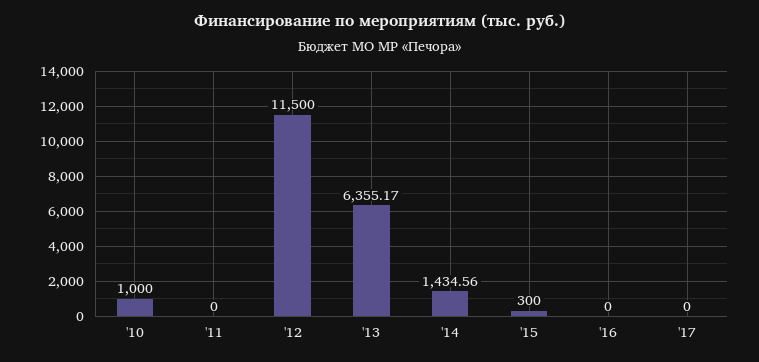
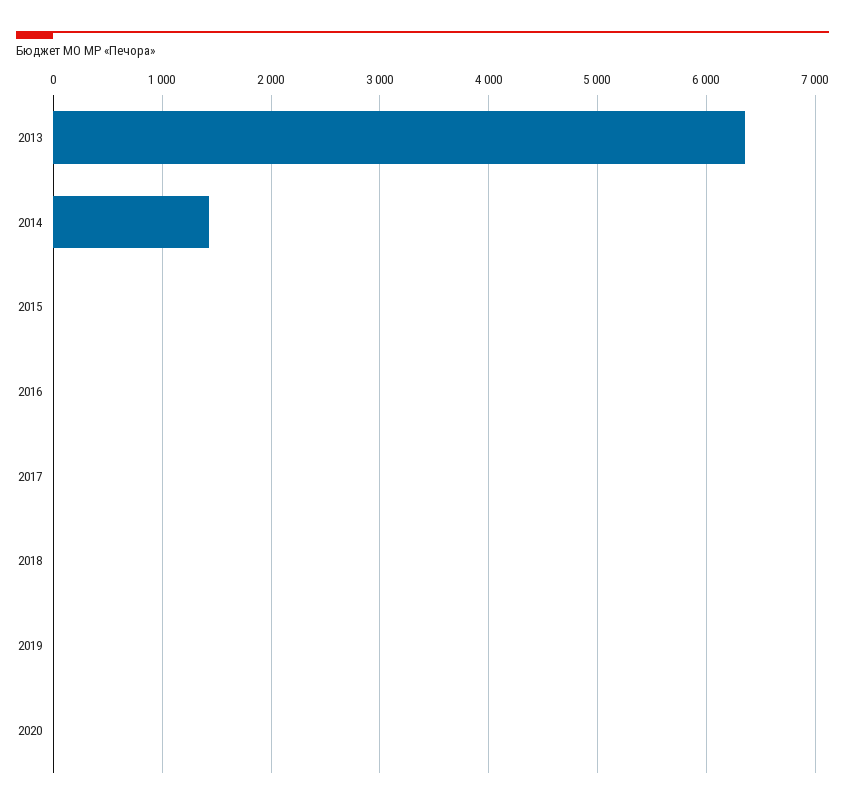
'10: 1000 -> none
'11: 0 -> none
'12: 11500 -> none
'15: 300 -> 0
2018: none -> 0
2019: none -> 0
2020: none -> 0

